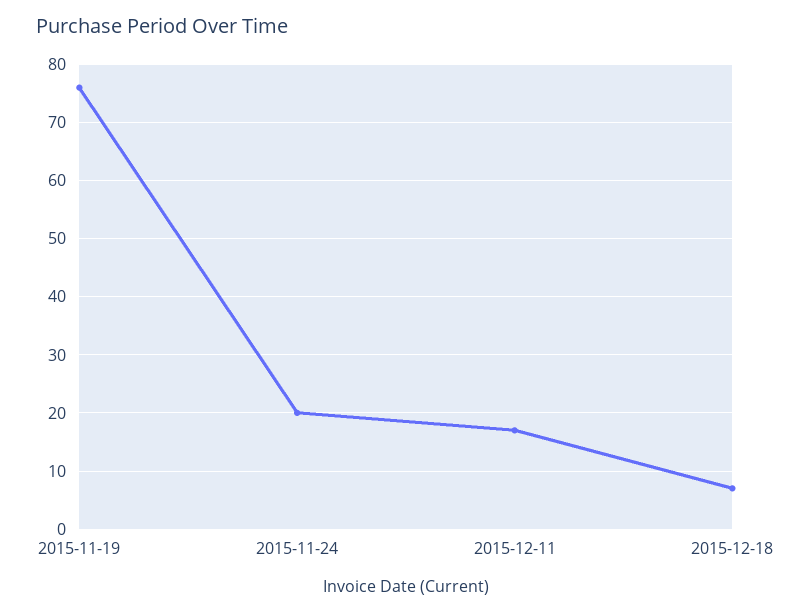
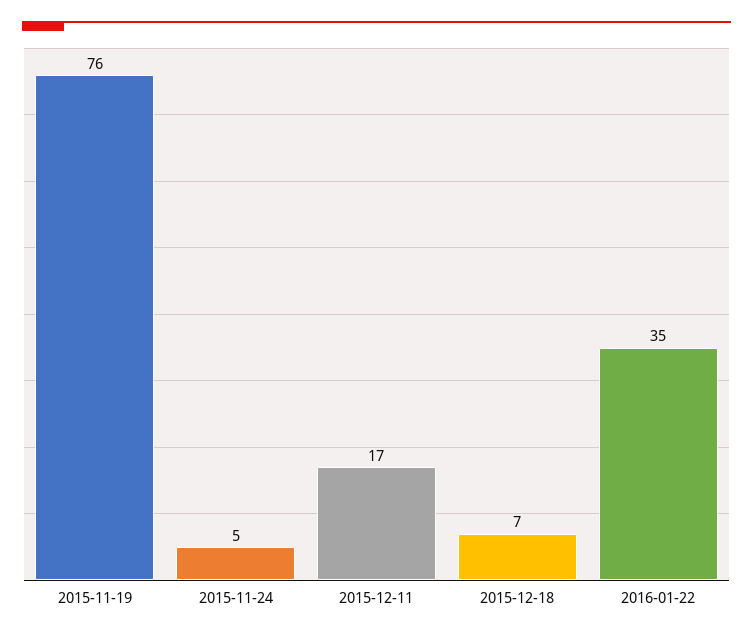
2015-11-24: 20 -> 5
2016-01-22: none -> 35

